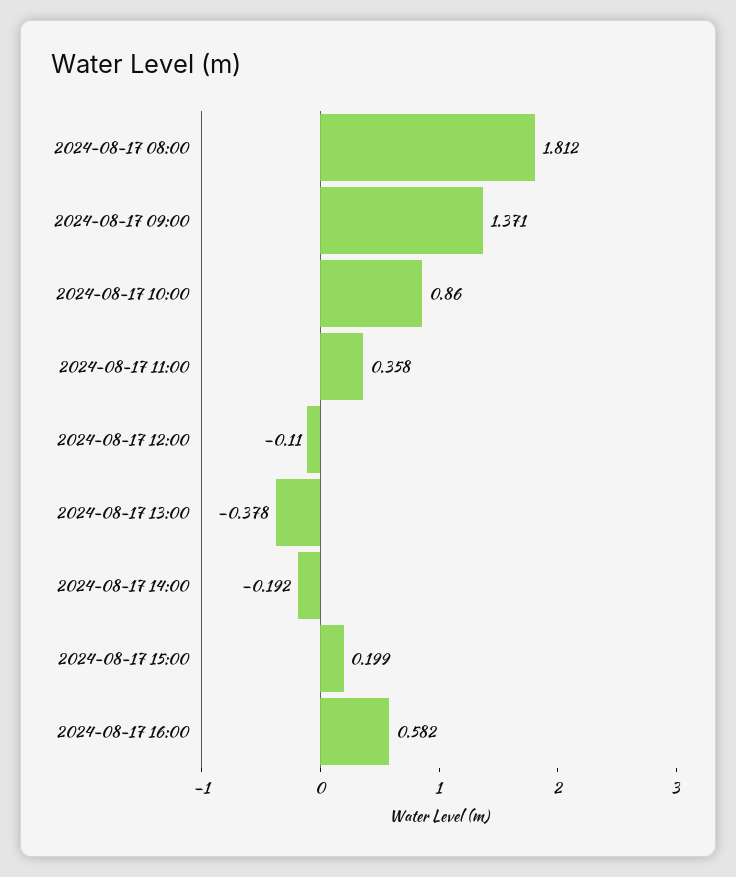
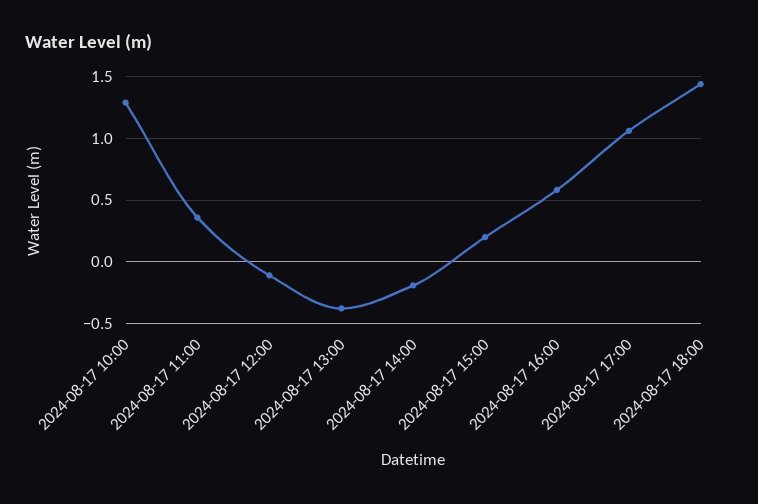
2024-08-17 08:00: 1.812 -> none
2024-08-17 09:00: 1.371 -> none
2024-08-17 10:00: 0.86 -> 1.3
2024-08-17 17:00: none -> 1.05
2024-08-17 18:00: none -> 1.45

